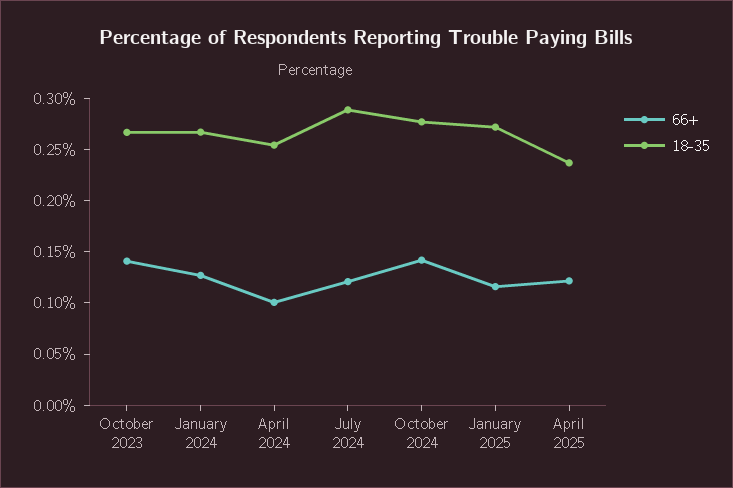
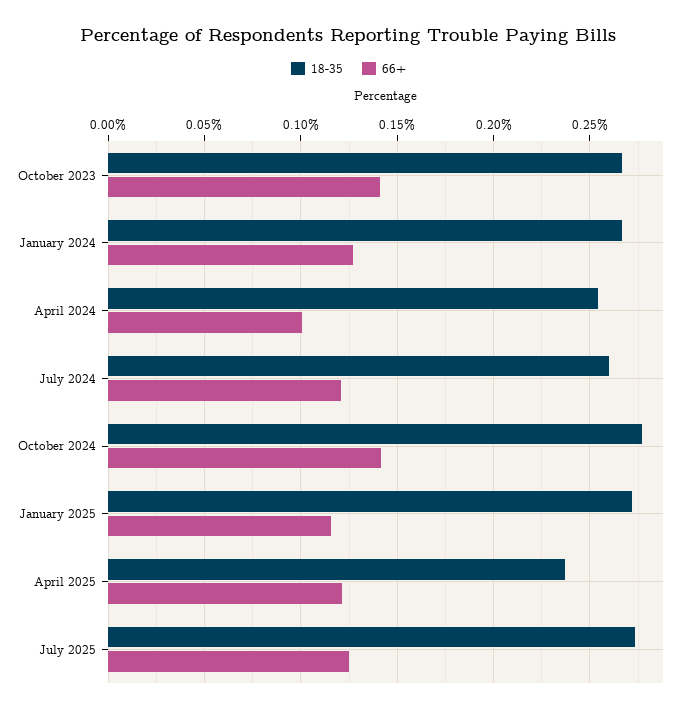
18-35, July 2024: 0.29 -> 0.26
18-35, July 2025: none -> 0.275
66+, July 2025: none -> 0.125

